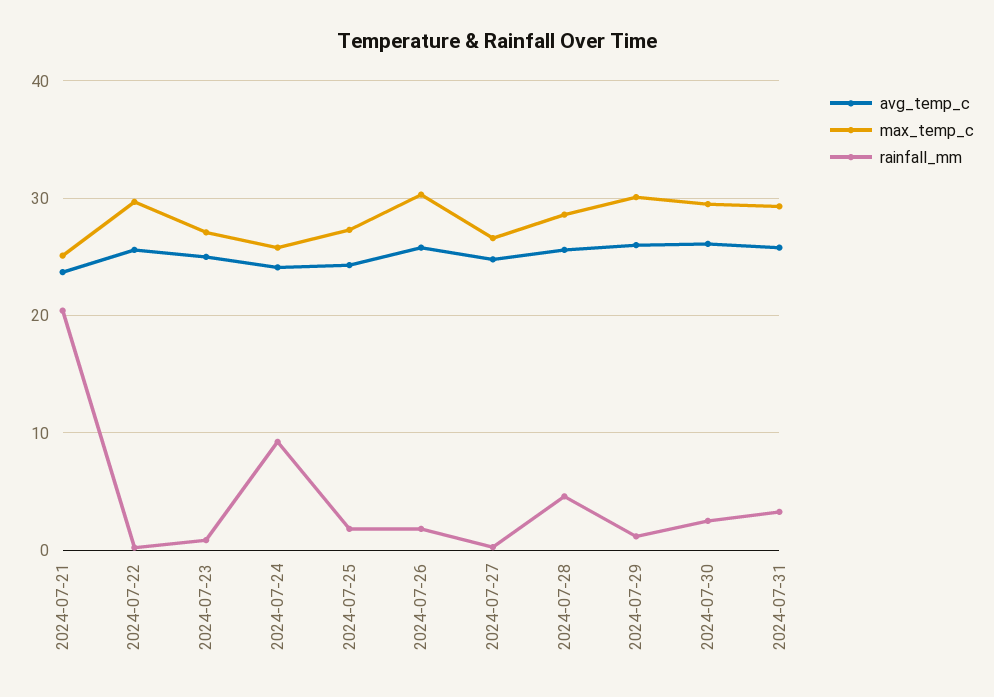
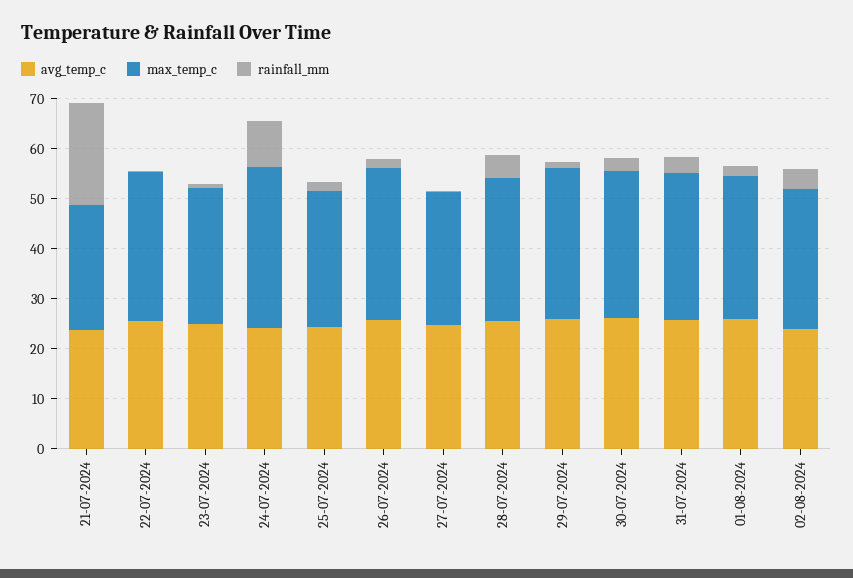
max_temp_c, 2024-07-24: 26 -> 32
avg_temp_c, 01-08-2024: none -> 26
max_temp_c, 01-08-2024: none -> 28
rainfall_mm, 01-08-2024: none -> 2
avg_temp_c, 02-08-2024: none -> 24
max_temp_c, 02-08-2024: none -> 28
rainfall_mm, 02-08-2024: none -> 4

